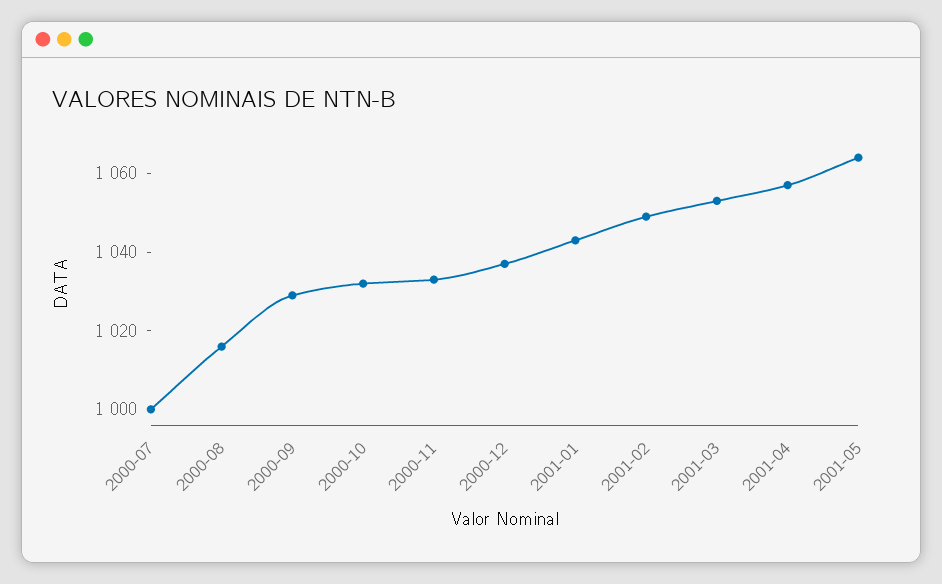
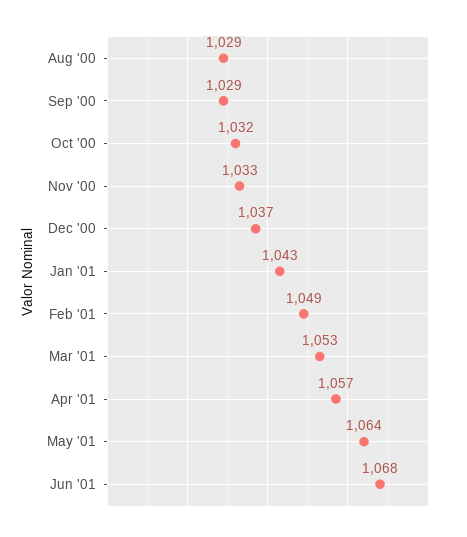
2000-07: 1000 -> none
2000-08: 1015 -> 1029
Jun '01: none -> 1068

